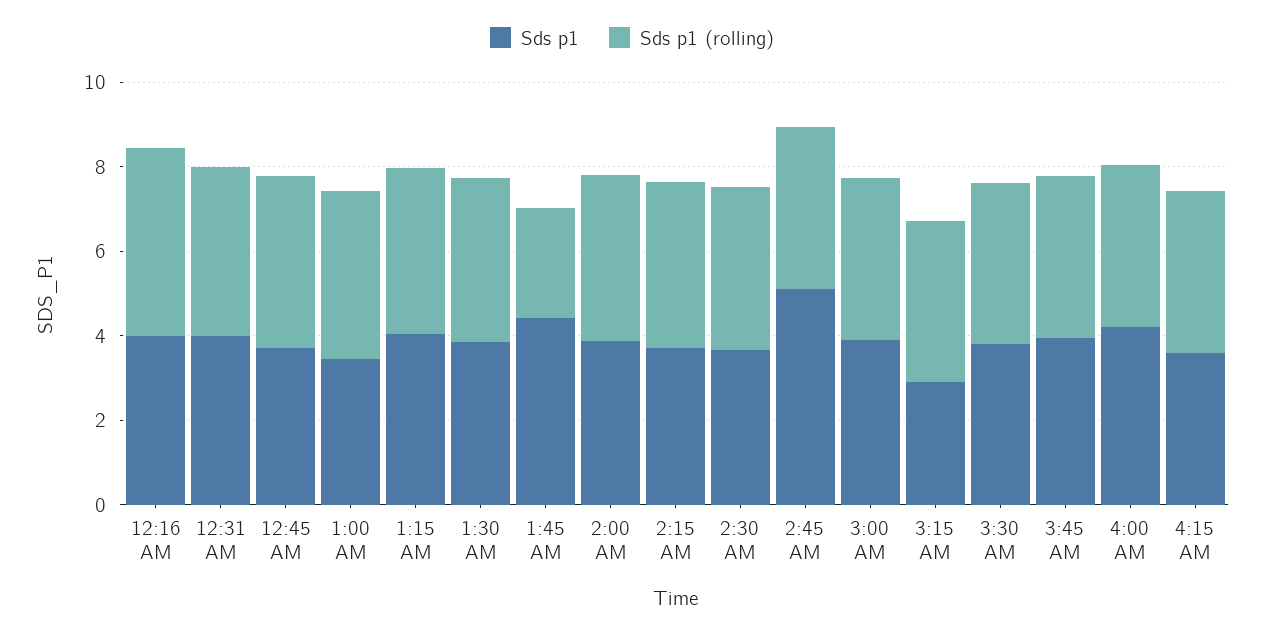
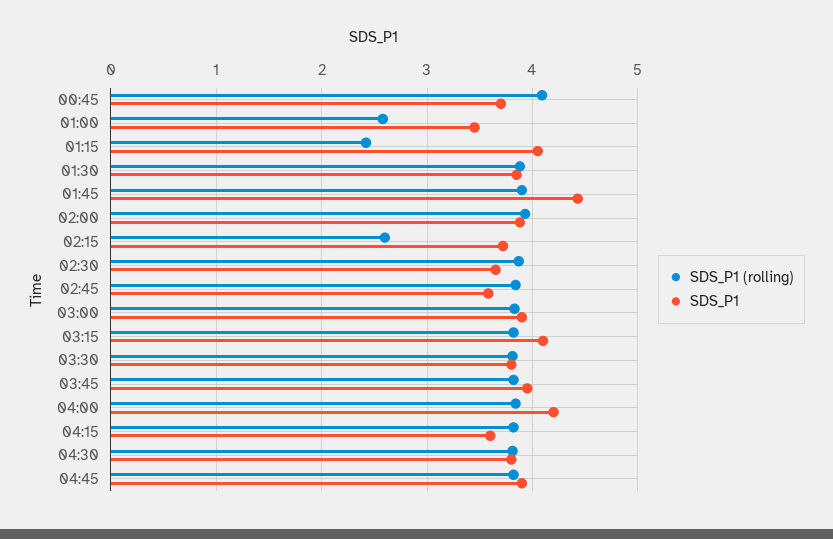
Sds p1, 12:16 AM: 4 -> none
Sds p1 (rolling), 12:16 AM: 4.5 -> none
Sds p1, 12:31 AM: 4 -> none
Sds p1 (rolling), 12:31 AM: 4 -> none
Sds p1 (rolling), 1:00 AM: 4 -> 2.6
Sds p1 (rolling), 1:15 AM: 4 -> 2.4
Sds p1 (rolling), 1:45 AM: 2.5 -> 3.9
Sds p1 (rolling), 2:15 AM: 4 -> 2.6
Sds p1, 2:45 AM: 5 -> 3.6
Sds p1, 3:15 AM: 3 -> 4.1
Sds p1 (rolling), 04:30: none -> 3.8
Sds p1, 04:30: none -> 3.8
Sds p1 (rolling), 04:45: none -> 3.8
Sds p1, 04:45: none -> 3.9

